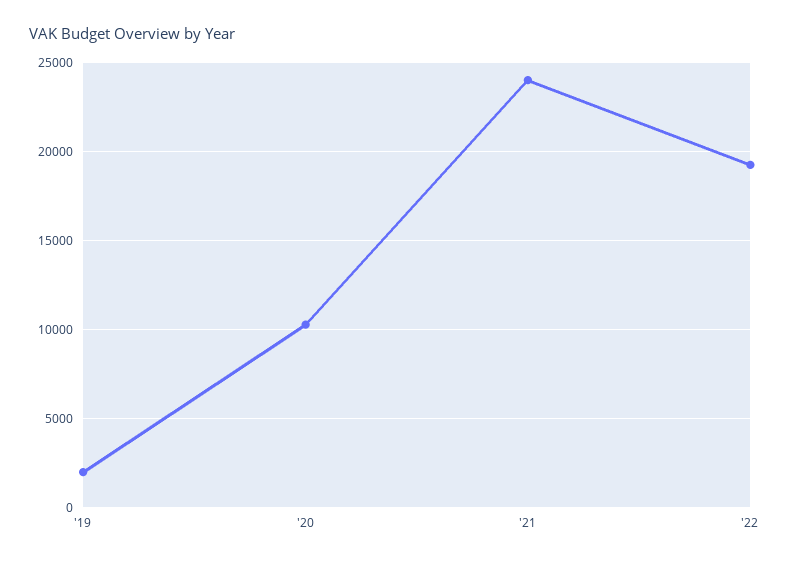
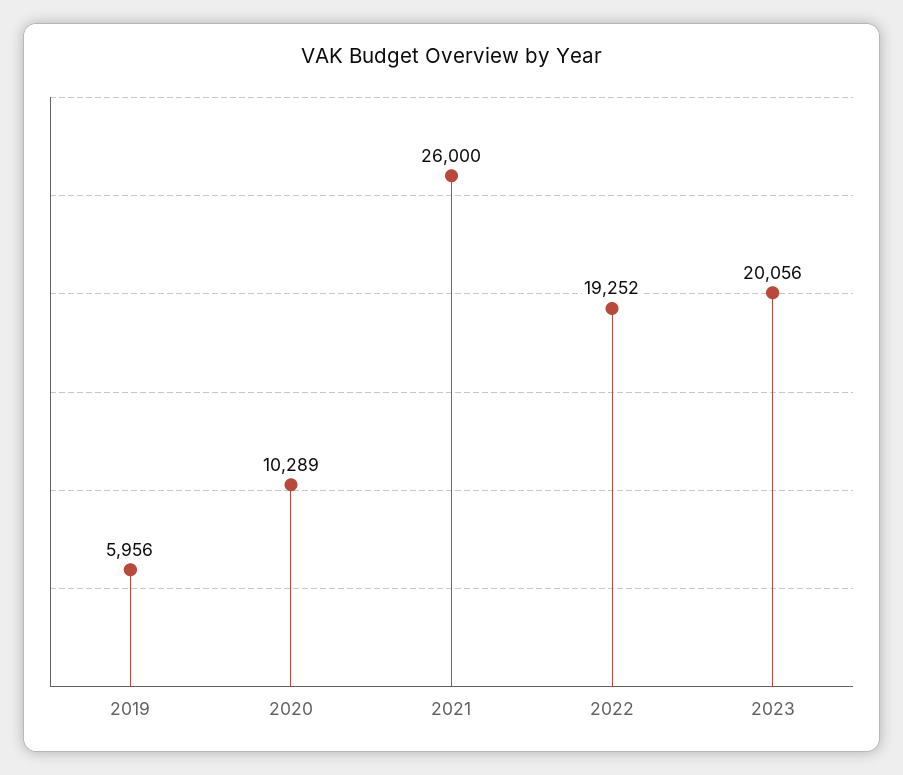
'19: 2000 -> 5956
'21: 24000 -> 26000
2023: none -> 20056

